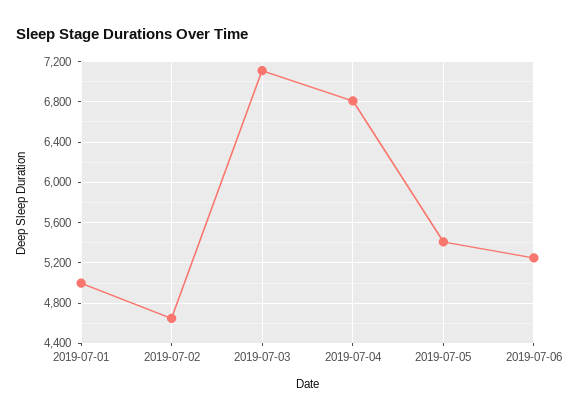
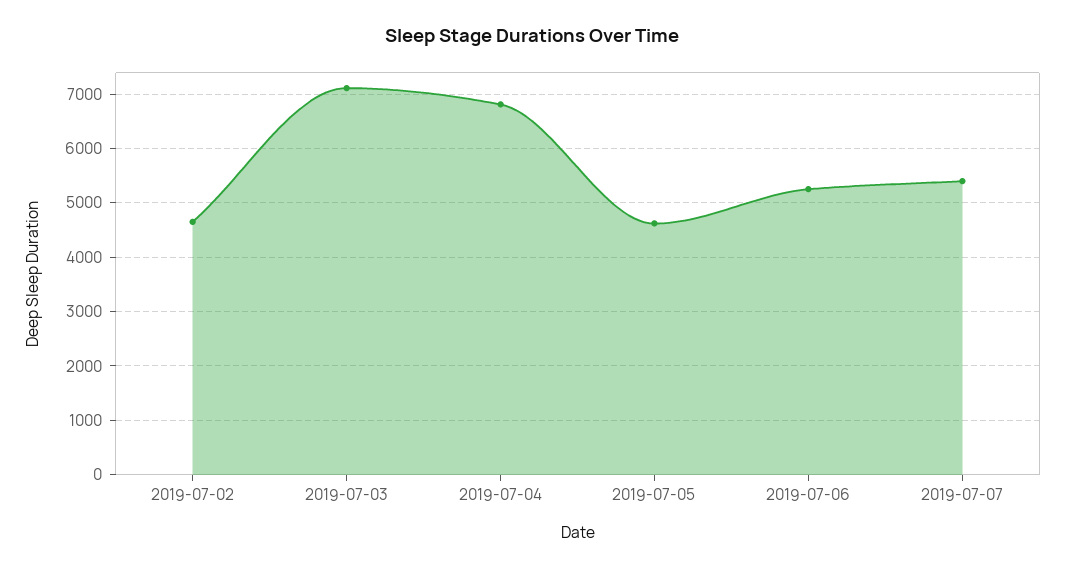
2019-07-01: 5000 -> none
2019-07-05: 5400 -> 4600
2019-07-07: none -> 5400

